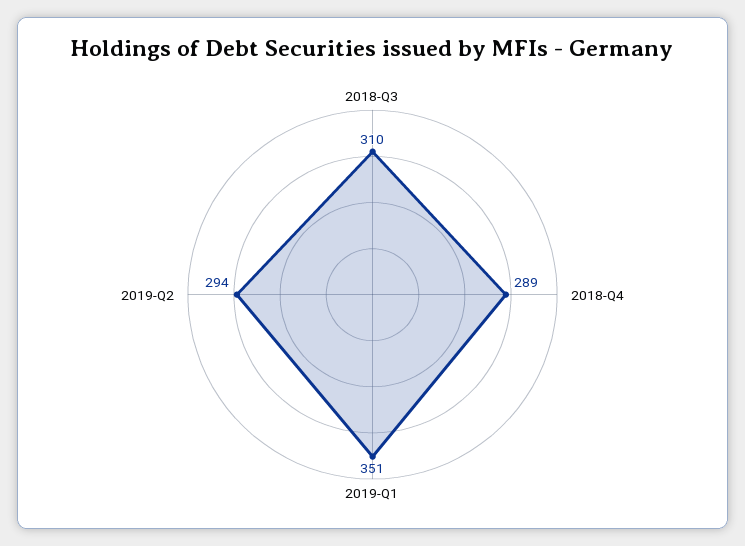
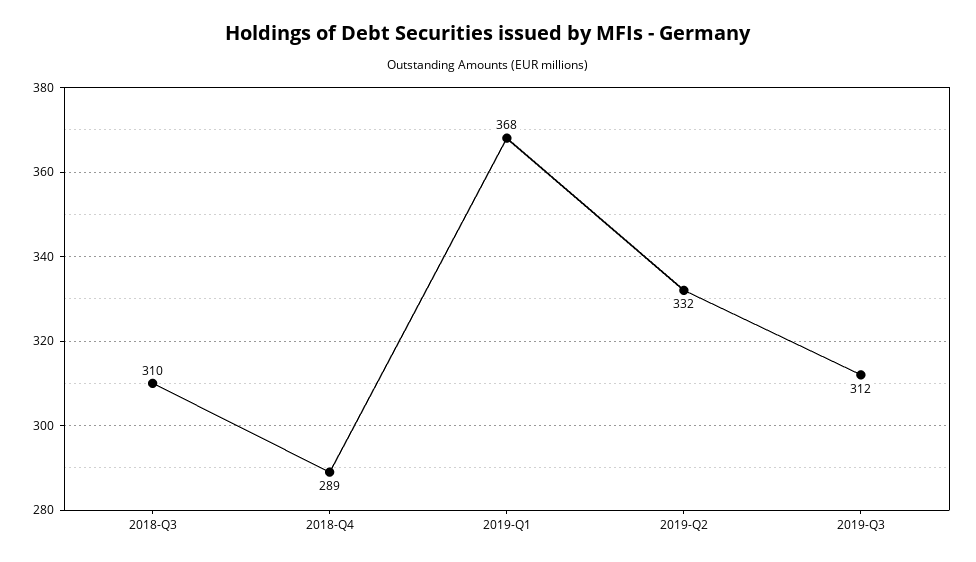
2019-Q1: 351 -> 368
2019-Q2: 294 -> 332
2019-Q3: none -> 312

